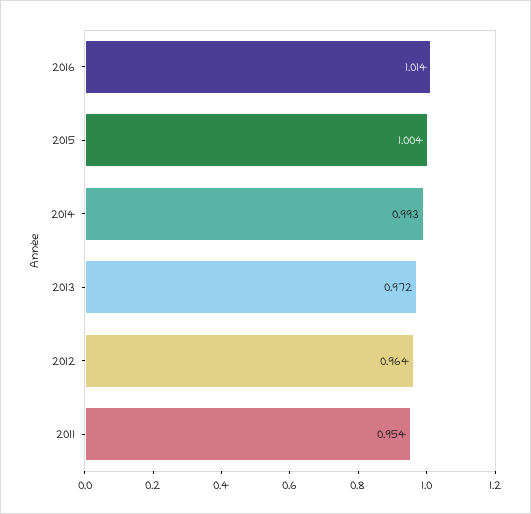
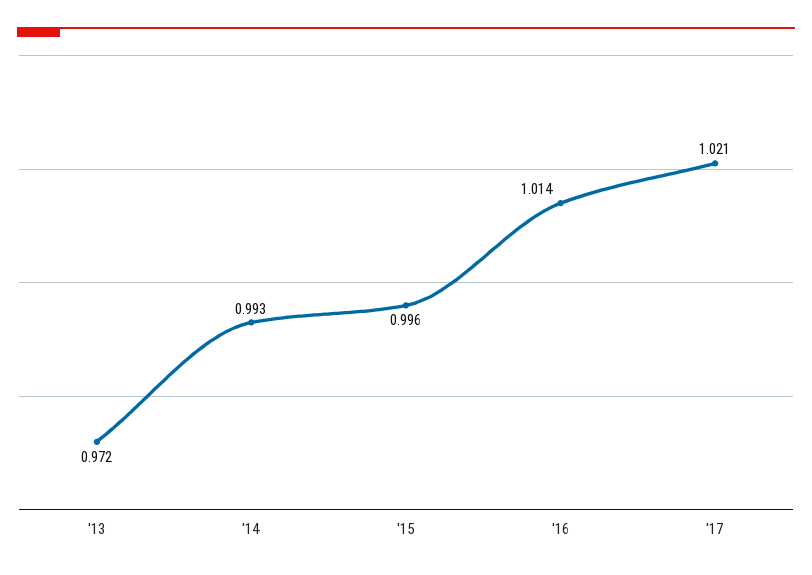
2015: 1.004 -> 0.996
2012: 0.964 -> none
2011: 0.954 -> none
'17: none -> 1.021

